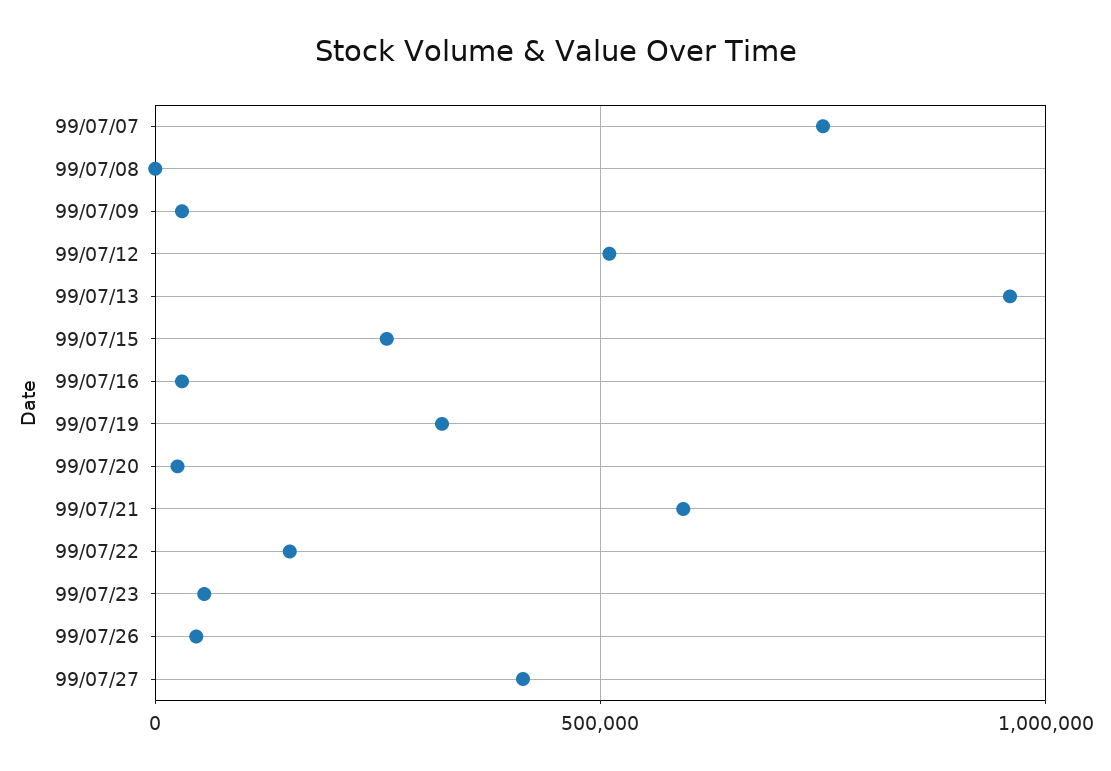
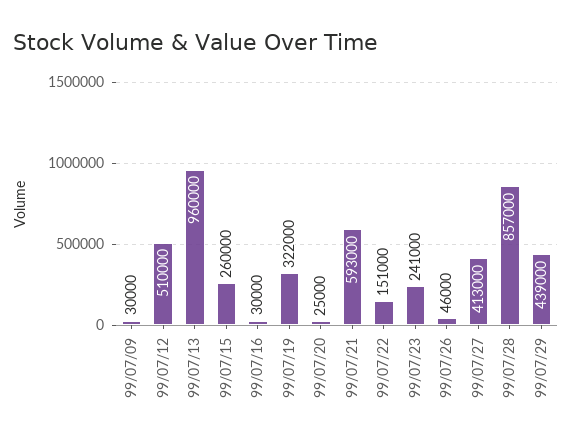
99/07/07: 750000 -> none
99/07/08: 0 -> none
99/07/23: 50000 -> 241000
99/07/28: none -> 857000
99/07/29: none -> 439000

